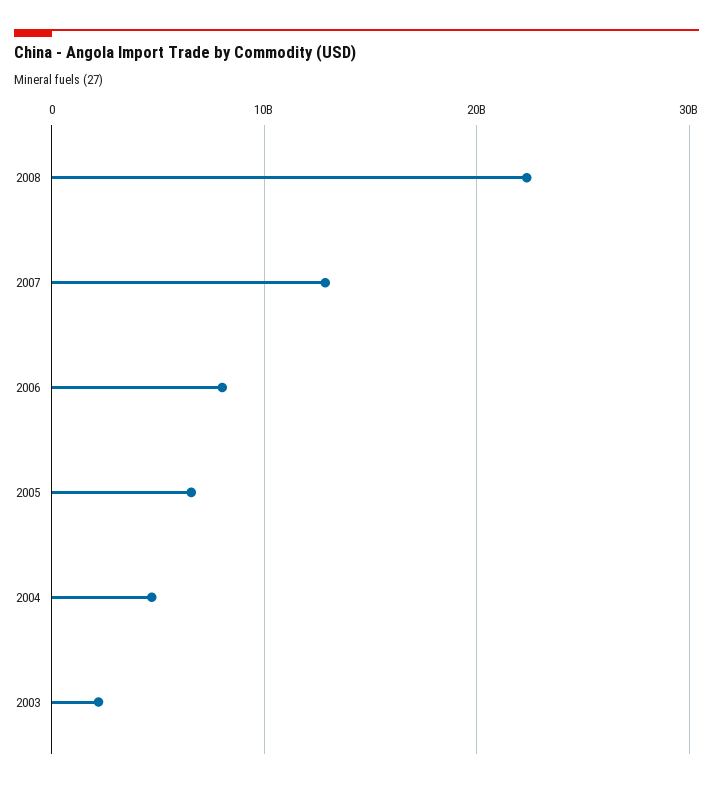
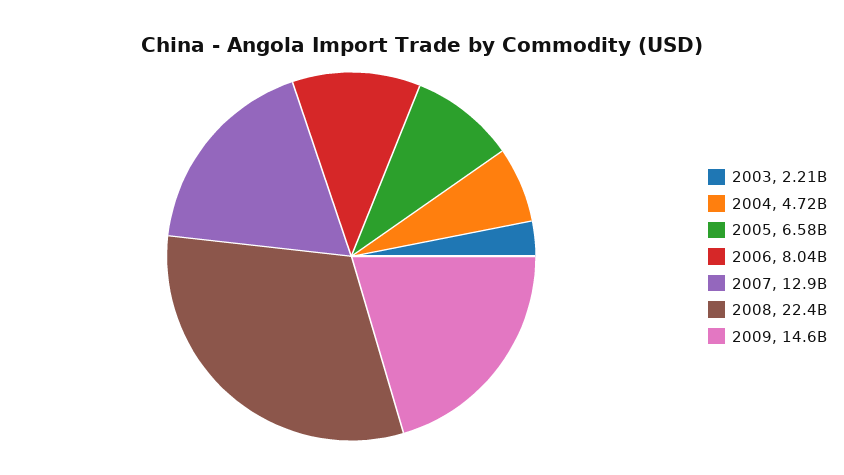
2009: none -> 14600000000

